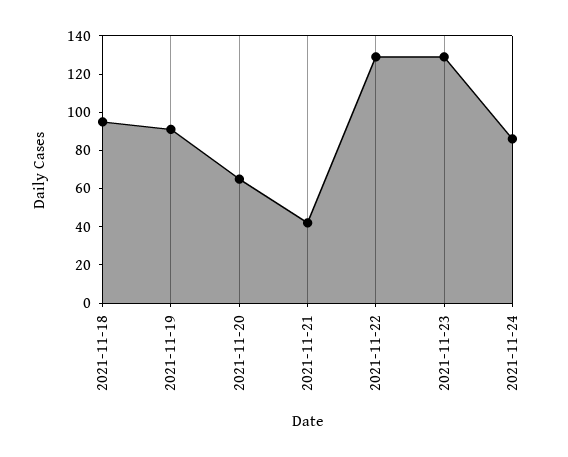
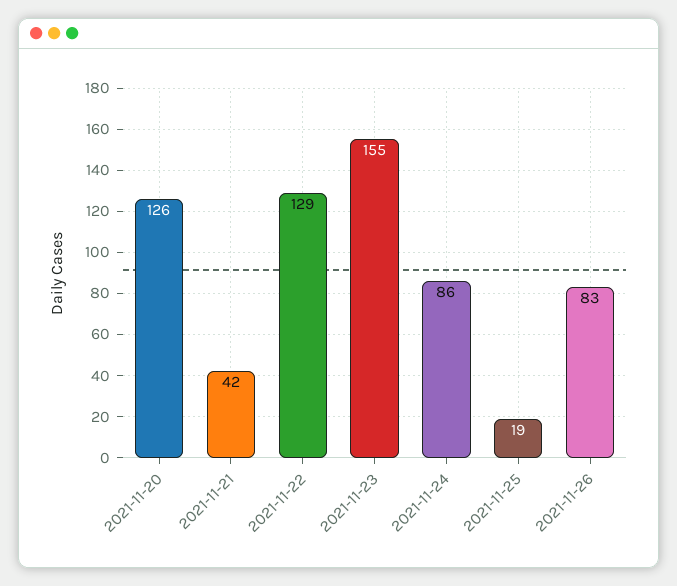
2021-11-18: 95 -> none
2021-11-19: 90 -> none
2021-11-20: 65 -> 126
2021-11-23: 130 -> 155
2021-11-25: none -> 19
2021-11-26: none -> 83

